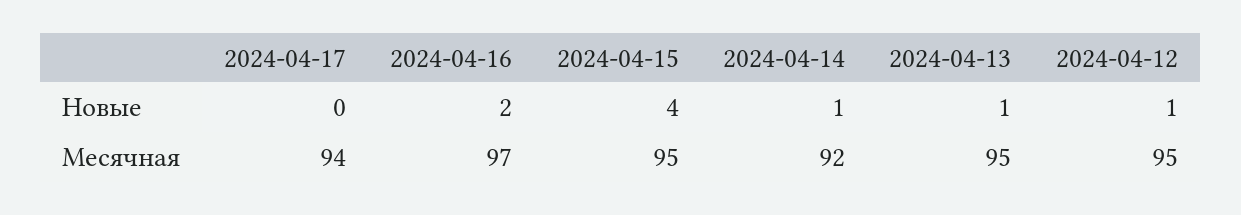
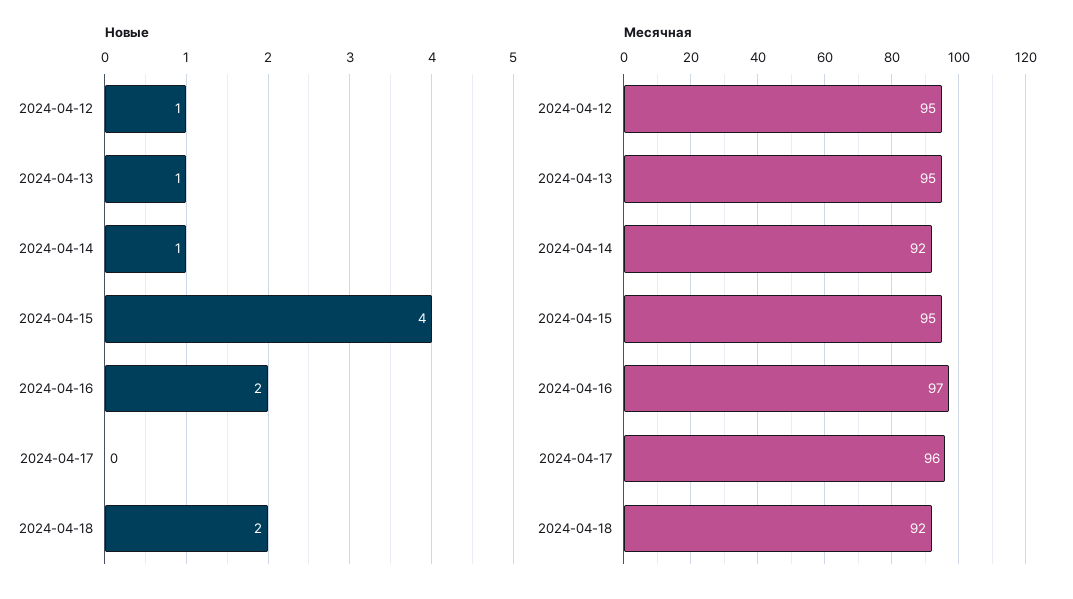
Месячная, 2024-04-17: 94 -> 96
Новые, 2024-04-18: none -> 2
Месячная, 2024-04-18: none -> 92

